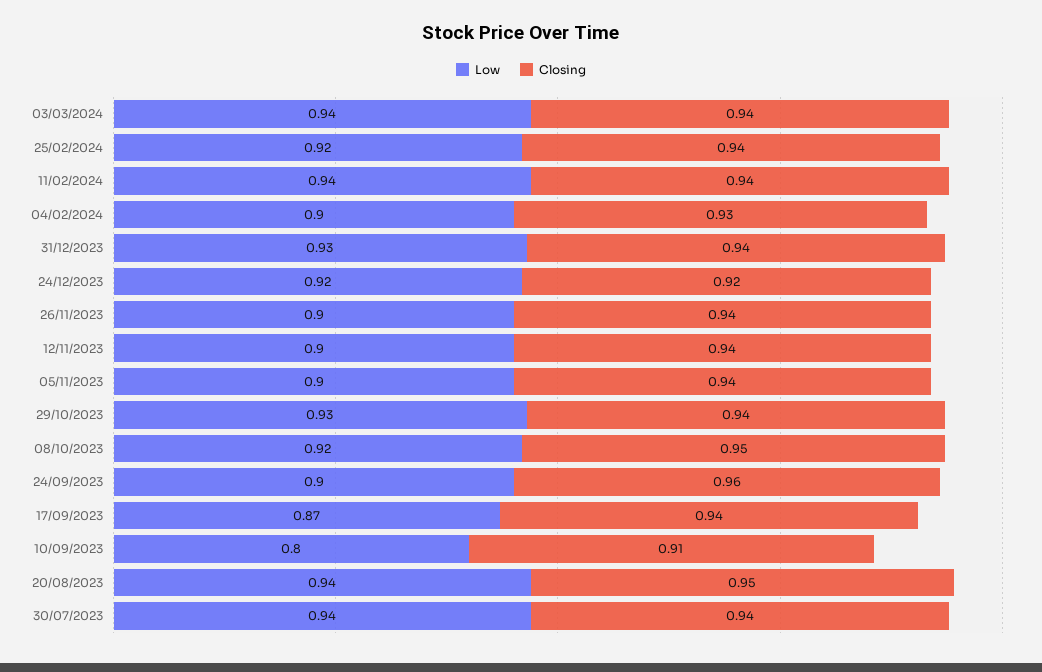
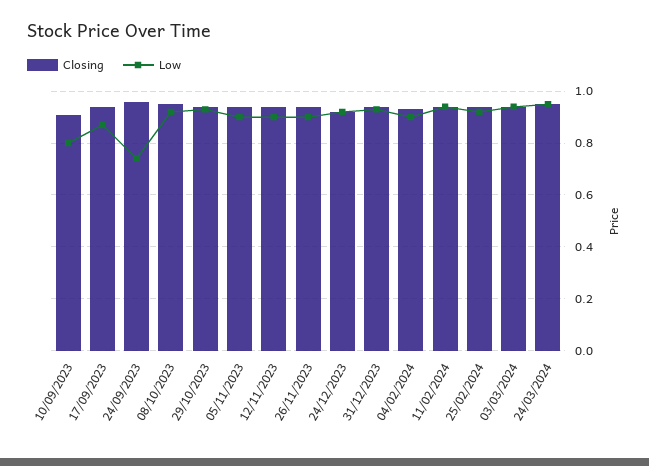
Low, 24/09/2023: 0.9 -> 0.75
Low, 20/08/2023: 0.94 -> none
Closing, 20/08/2023: 0.95 -> none
Low, 30/07/2023: 0.94 -> none
Closing, 30/07/2023: 0.94 -> none
Closing, 24/03/2024: none -> 0.95
Low, 24/03/2024: none -> 0.95

